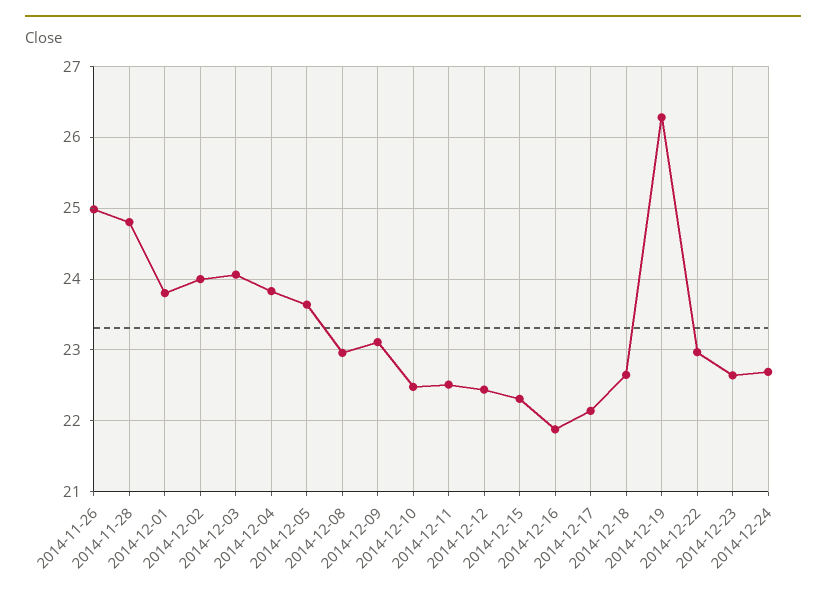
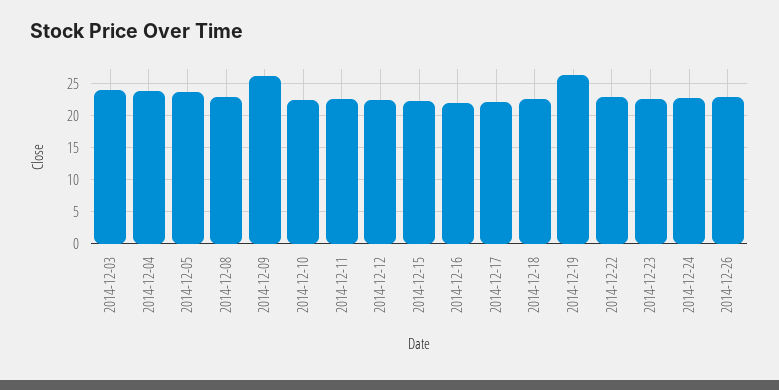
2014-11-26: 25 -> none
2014-11-28: 24.8 -> none
2014-12-01: 23.8 -> none
2014-12-02: 24 -> none
2014-12-09: 23.1 -> 26
2014-12-26: none -> 23

